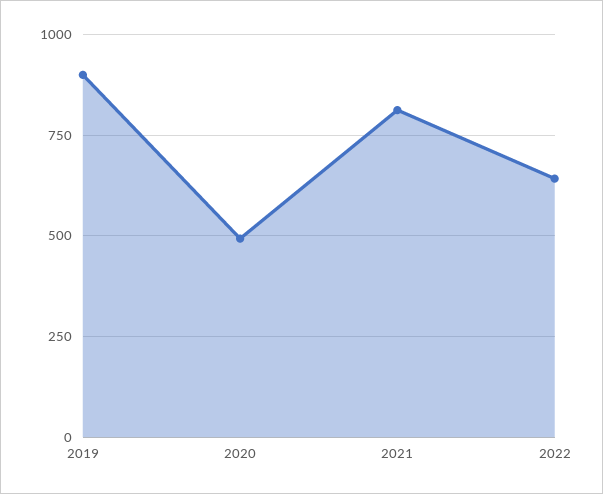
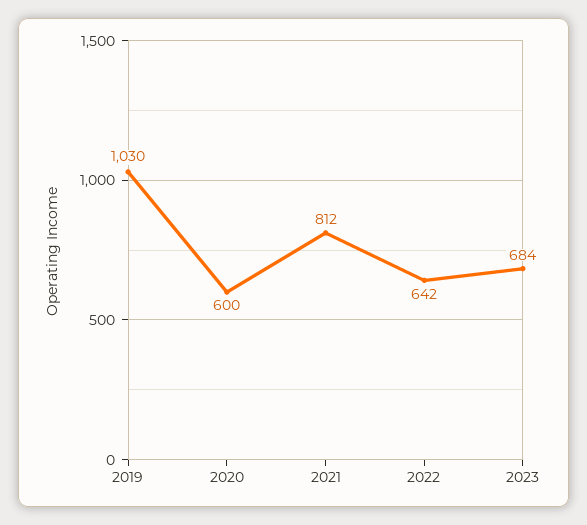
2019: 900 -> 1030
2020: 500 -> 600
2023: none -> 684

